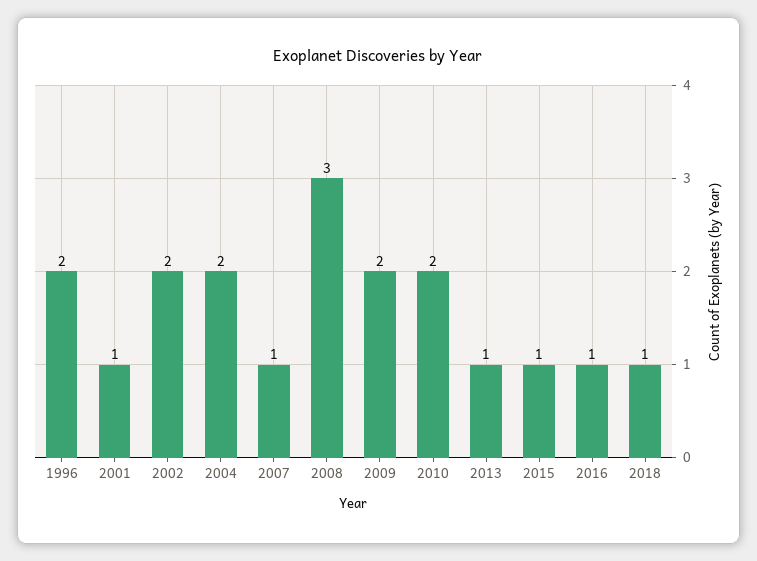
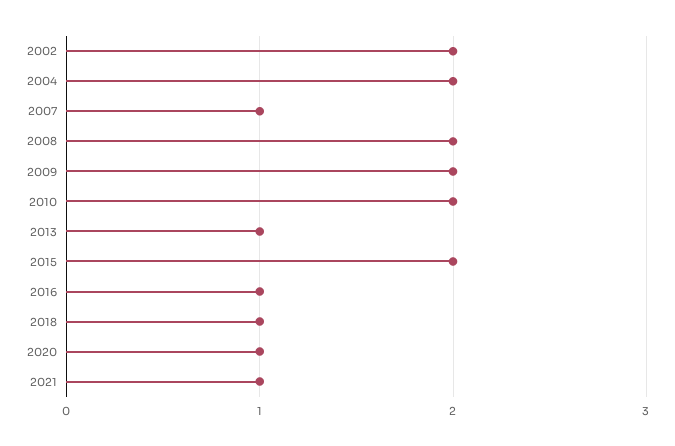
1996: 2 -> none
2001: 1 -> none
2008: 3 -> 2
2015: 1 -> 2
2020: none -> 1
2021: none -> 1

